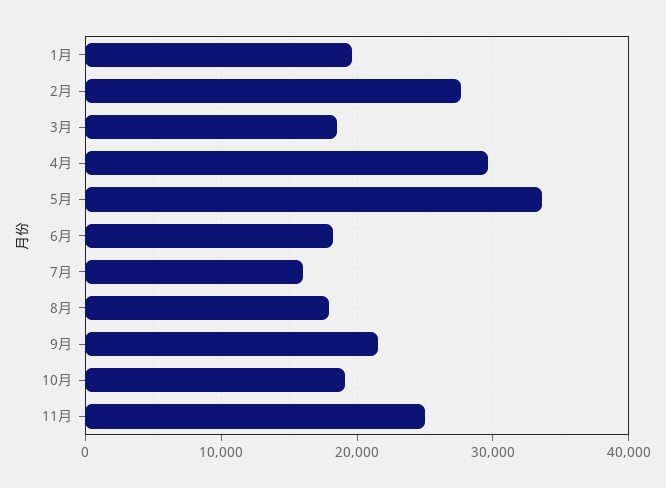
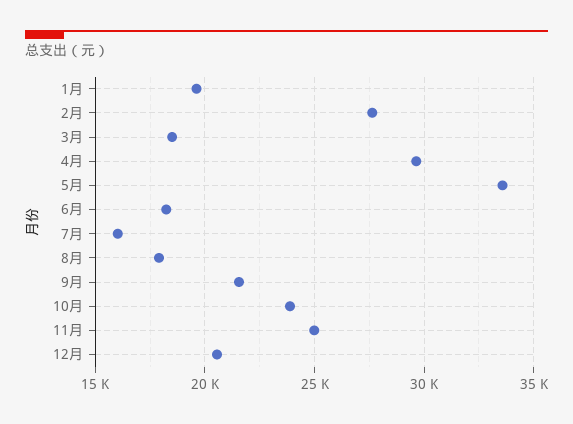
10月: 19000 -> 24000
12月: none -> 20500

